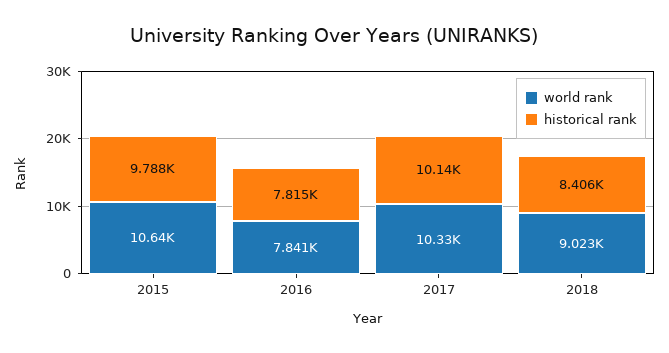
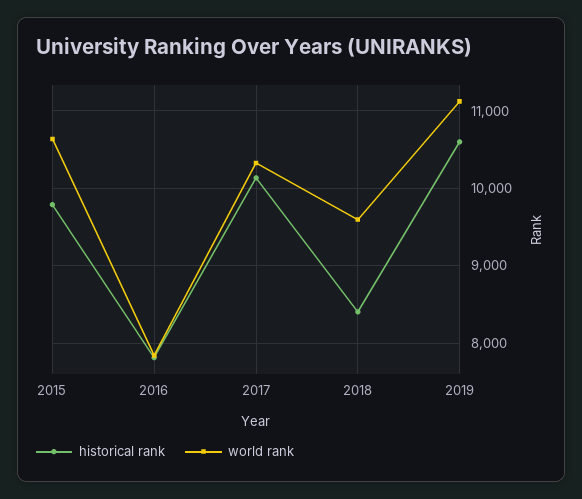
world rank, 2018: 9023 -> 9600
historical rank, 2019: none -> 10600
world rank, 2019: none -> 11100

